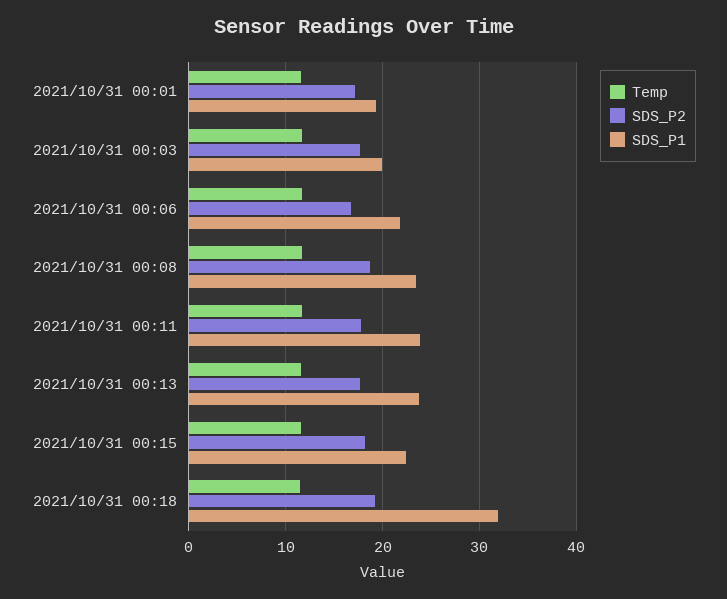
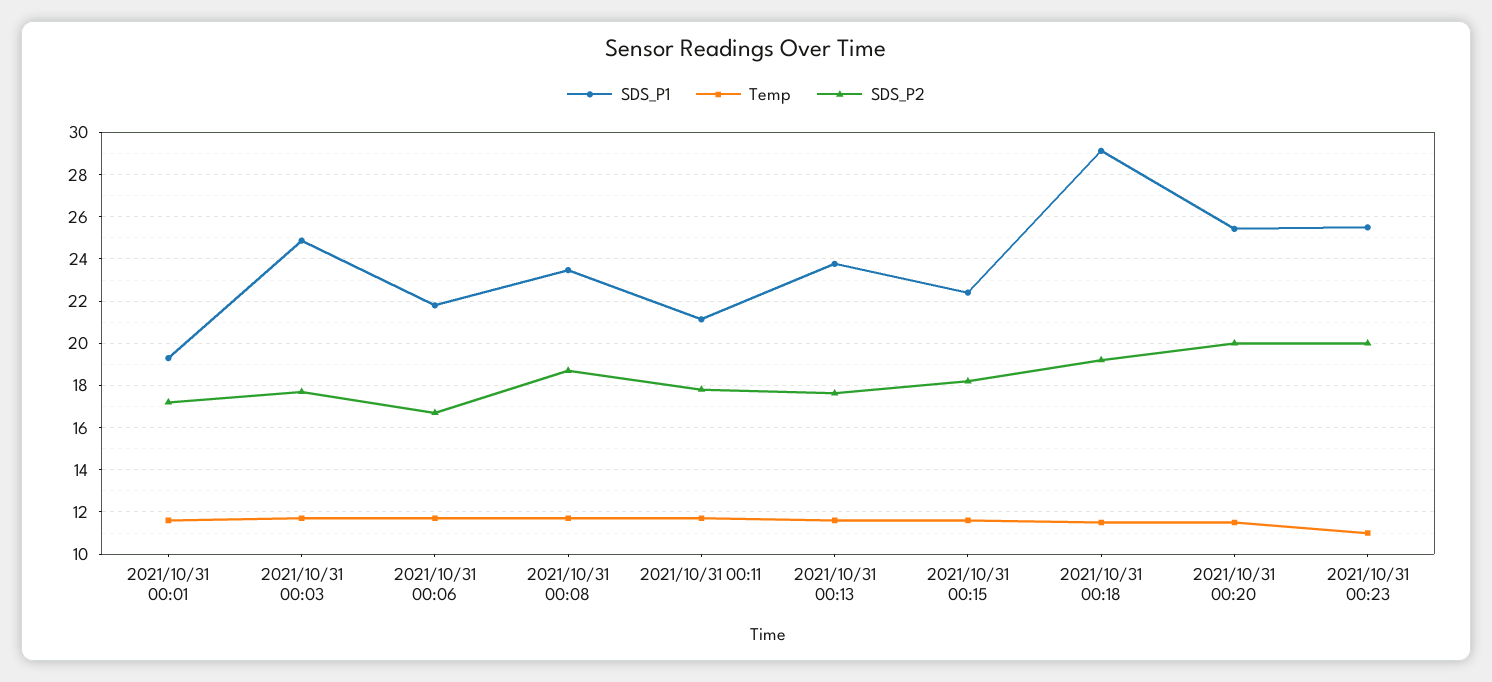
SDS_P1, 2021/10/31 00:03: 20 -> 25
SDS_P1, 2021/10/31 00:11: 24 -> 21
SDS_P1, 2021/10/31 00:18: 32 -> 29
SDS_P1, 2021/10/31 00:20: none -> 25.5
Temp, 2021/10/31 00:20: none -> 11.5
SDS_P2, 2021/10/31 00:20: none -> 20
SDS_P1, 2021/10/31 00:23: none -> 25.5
Temp, 2021/10/31 00:23: none -> 11
SDS_P2, 2021/10/31 00:23: none -> 20

